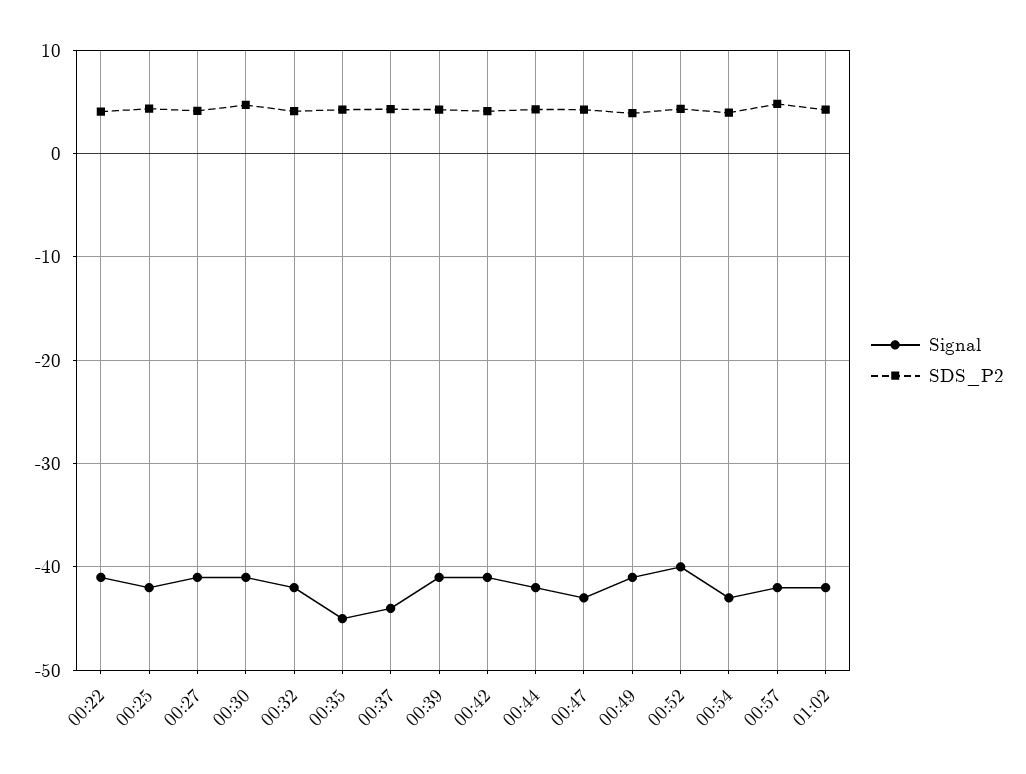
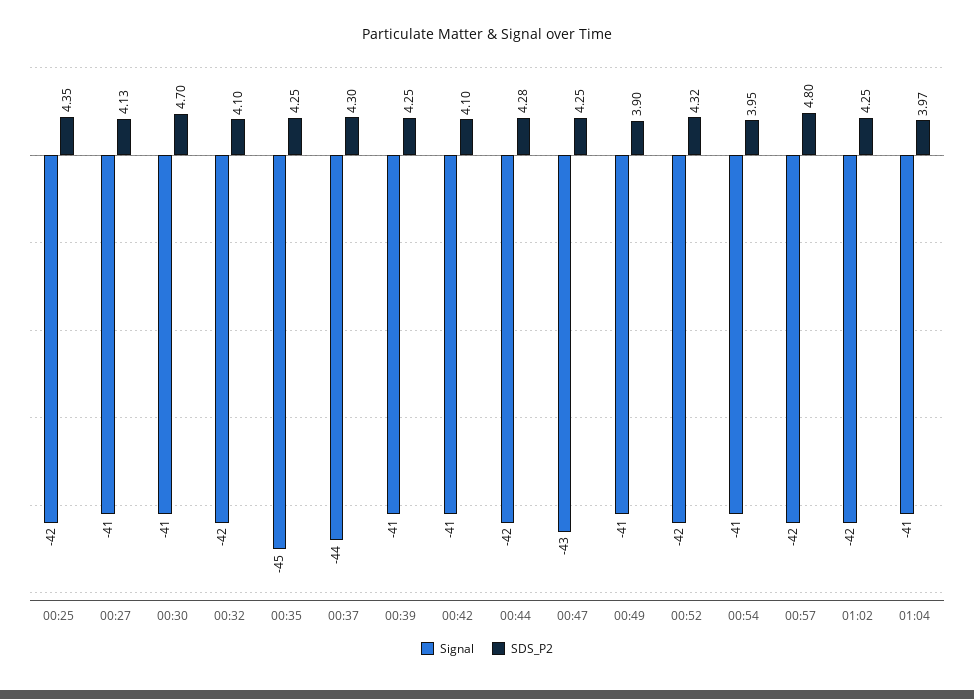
Signal, 00:22: -41 -> none
SDS_P2, 00:22: 4 -> none
Signal, 00:52: -40 -> -42
Signal, 00:54: -43 -> -41
Signal, 01:04: none -> -41
SDS_P2, 01:04: none -> 3.97

